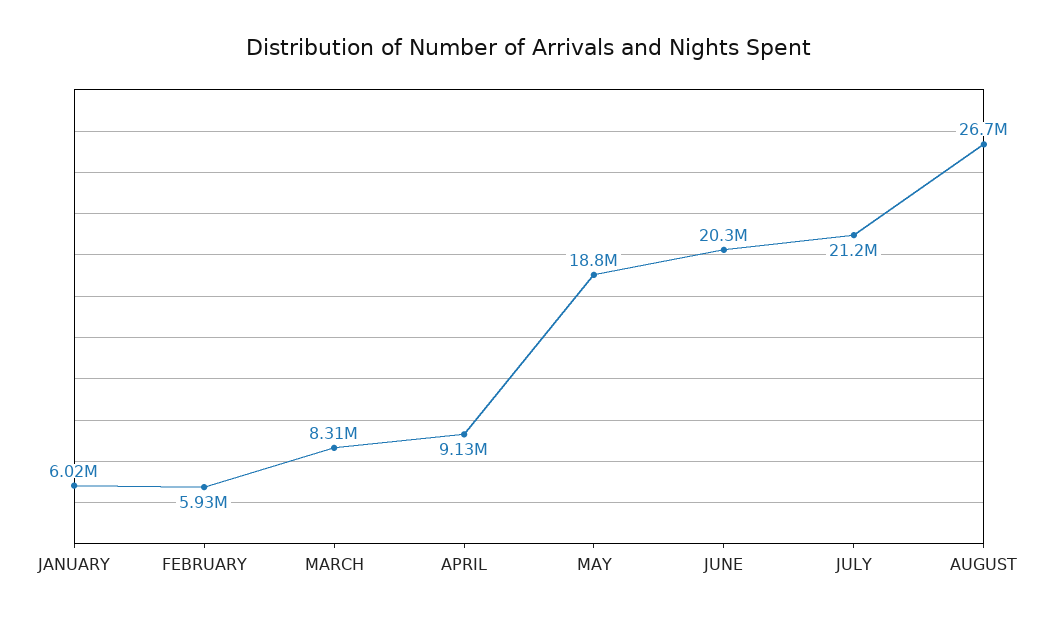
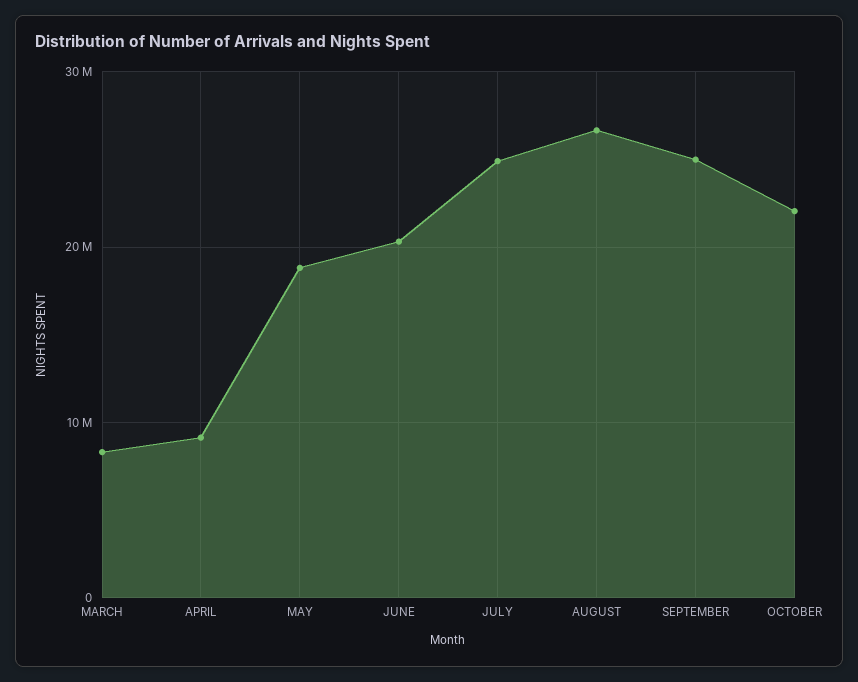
JANUARY: 6020000 -> none
FEBRUARY: 5930000 -> none
JULY: 21200000 -> 25000000
SEPTEMBER: none -> 25000000
OCTOBER: none -> 22000000

